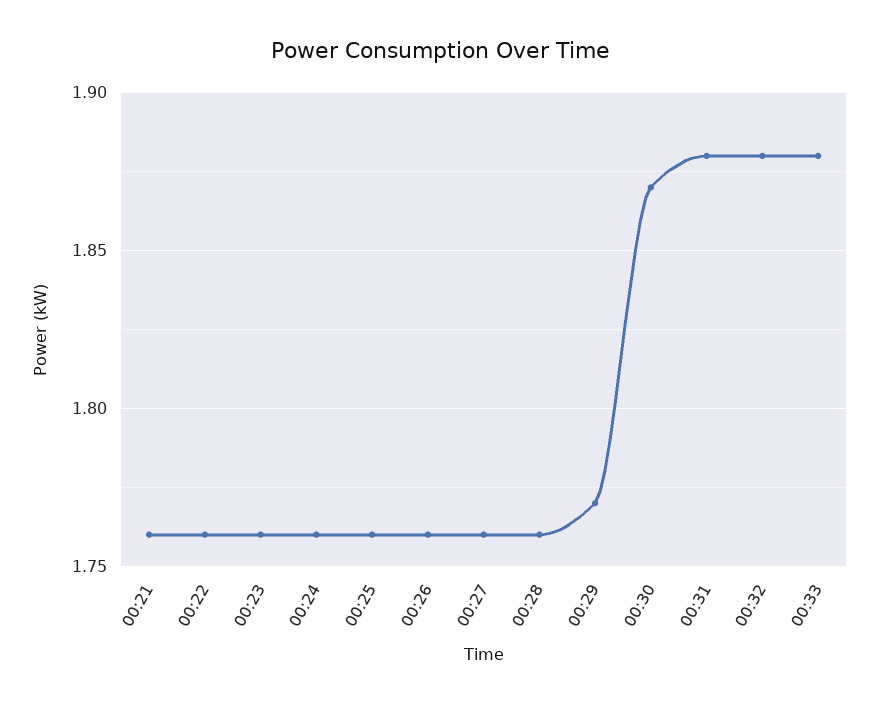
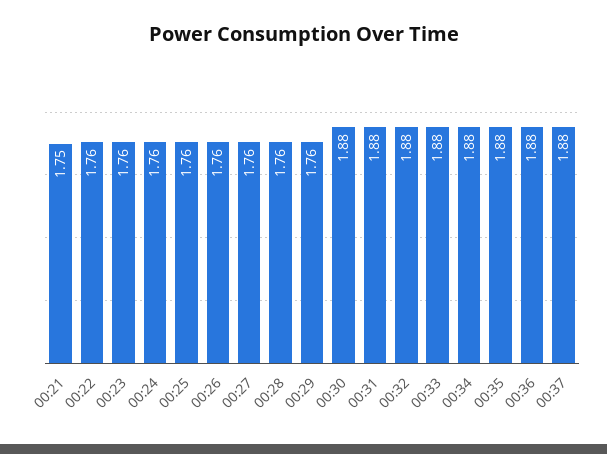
00:21: 1.76 -> 1.75
00:29: 1.77 -> 1.76
00:30: 1.87 -> 1.88
00:34: none -> 1.88
00:35: none -> 1.88
00:36: none -> 1.88
00:37: none -> 1.88

